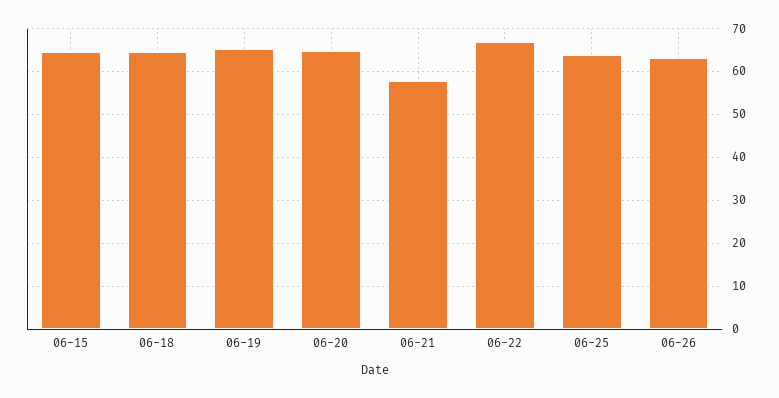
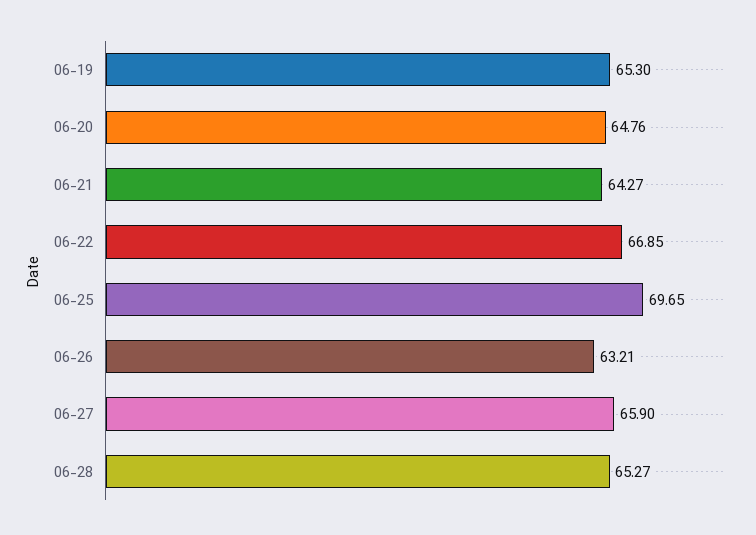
06-15: 64 -> none
06-18: 64 -> none
06-21: 58 -> 64.27
06-25: 64 -> 69.65
06-27: none -> 65.9
06-28: none -> 65.27

